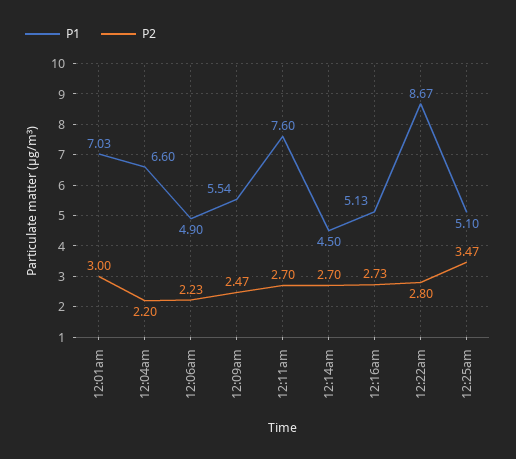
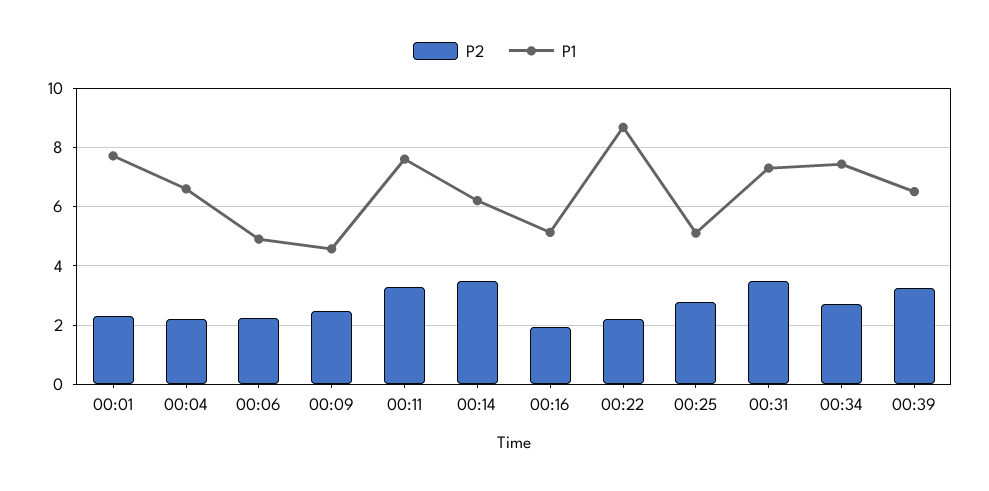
P1, 12:01am: 7.03 -> 7.75
P2, 12:01am: 3 -> 2.25
P1, 12:09am: 5.54 -> 4.5
P2, 12:11am: 2.7 -> 3.25
P1, 12:14am: 4.5 -> 6.25
P2, 12:14am: 2.7 -> 3.5
P2, 12:16am: 2.73 -> 2
P2, 12:22am: 2.8 -> 2.25
P2, 12:25am: 3.47 -> 2.75
P2, 00:31: none -> 3.5
P1, 00:31: none -> 7.25
P2, 00:34: none -> 2.75
P1, 00:34: none -> 7.5
P2, 00:39: none -> 3.25
P1, 00:39: none -> 6.5

